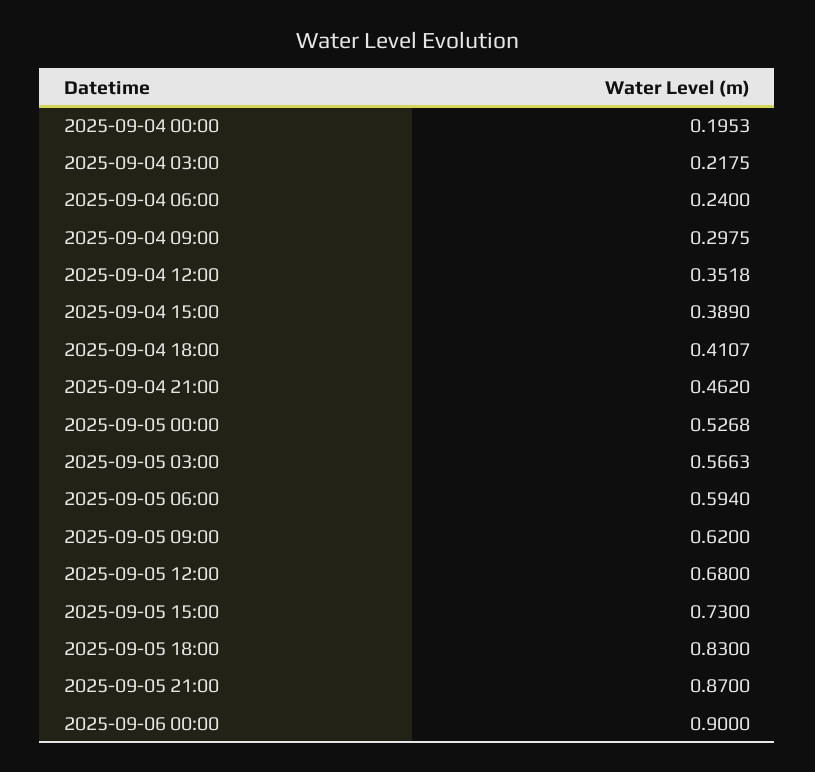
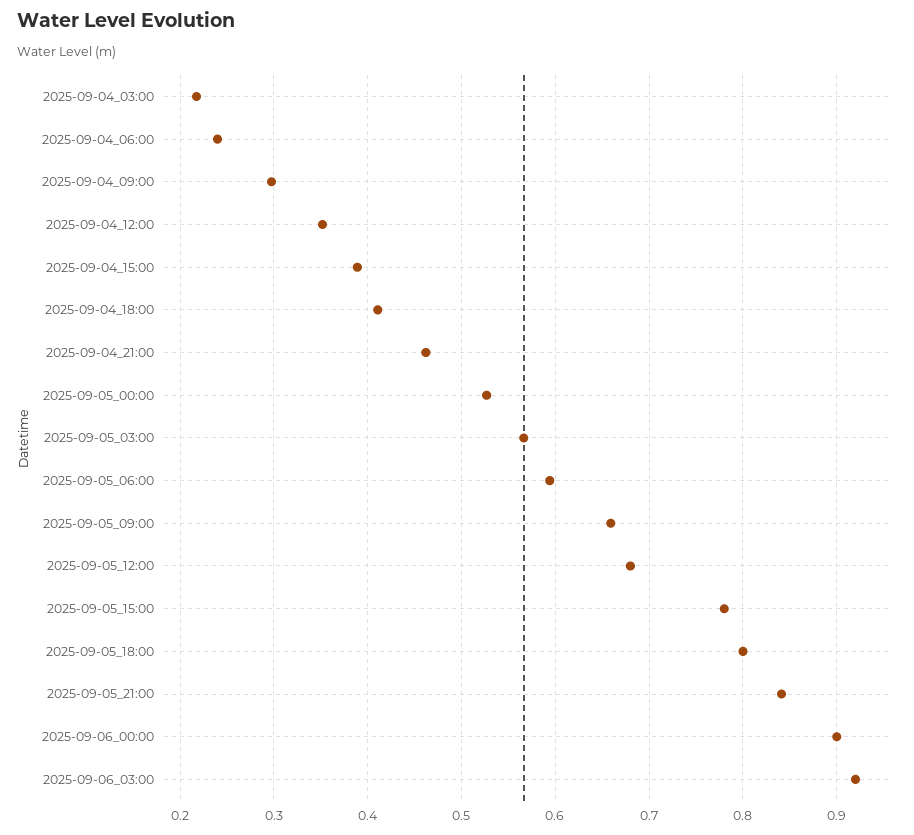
2025-09-04 00:00: 0.1953 -> none
2025-09-05 09:00: 0.62 -> 0.66
2025-09-05 15:00: 0.73 -> 0.78
2025-09-05 18:00: 0.83 -> 0.8
2025-09-05 21:00: 0.87 -> 0.84
2025-09-06_03:00: none -> 0.92

